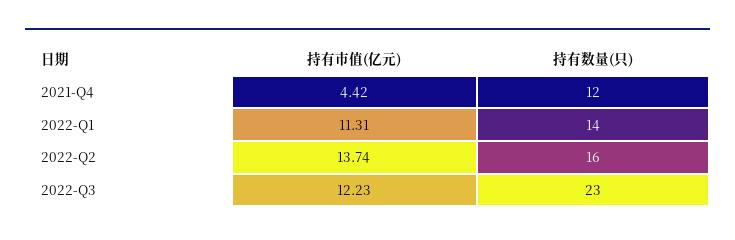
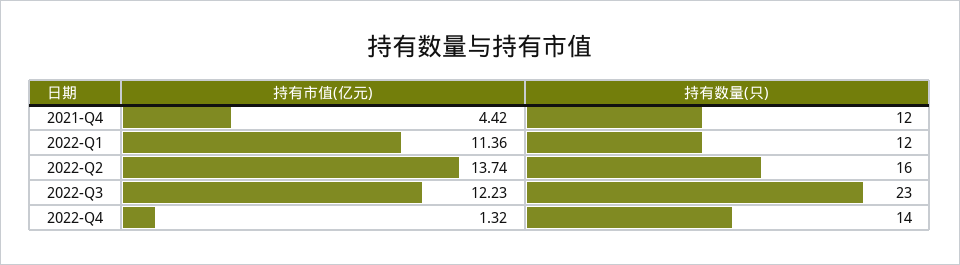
持有市值(亿元), 2022-Q1: 11.31 -> 11.36
持有数量(只), 2022-Q1: 14 -> 12
持有市值(亿元), 2022-Q4: none -> 1.32
持有数量(只), 2022-Q4: none -> 14

